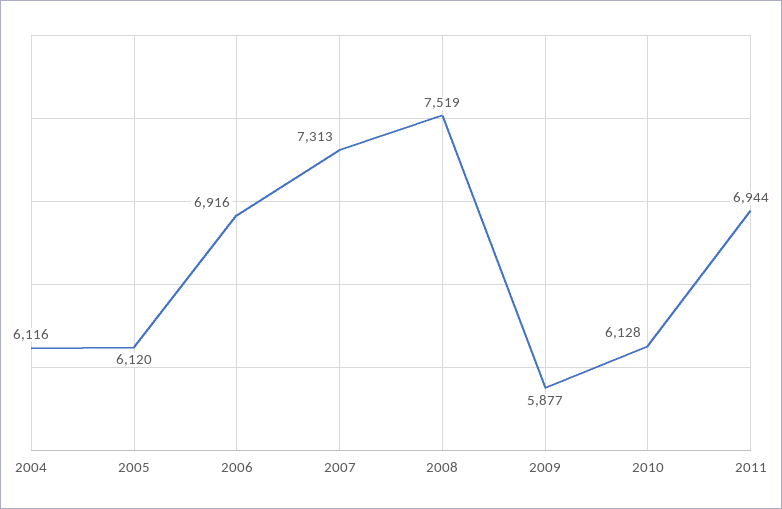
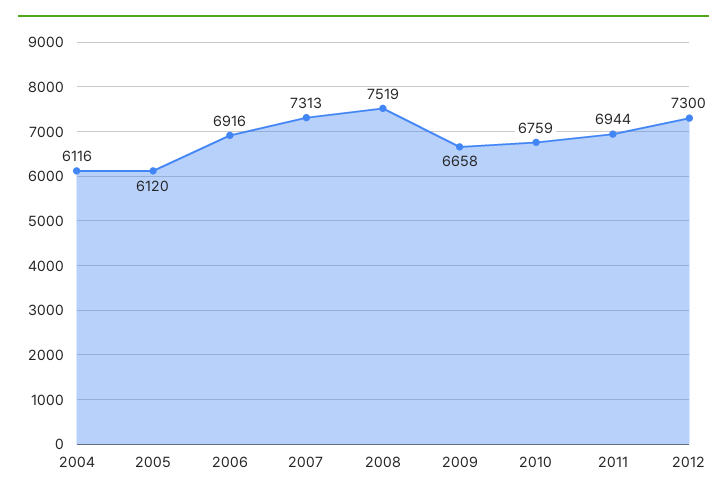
2009: 5877 -> 6658
2010: 6128 -> 6759
2012: none -> 7300

